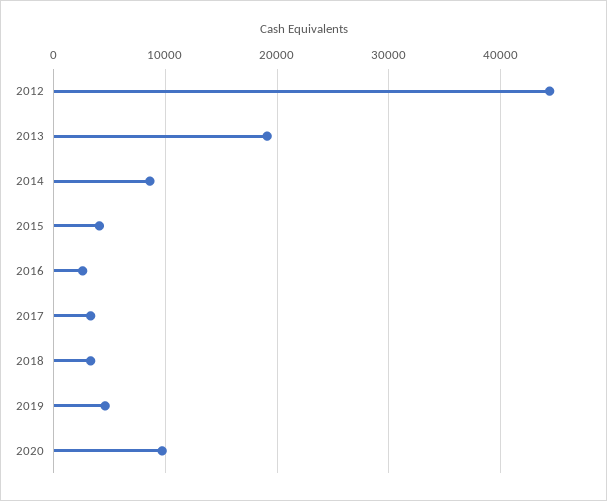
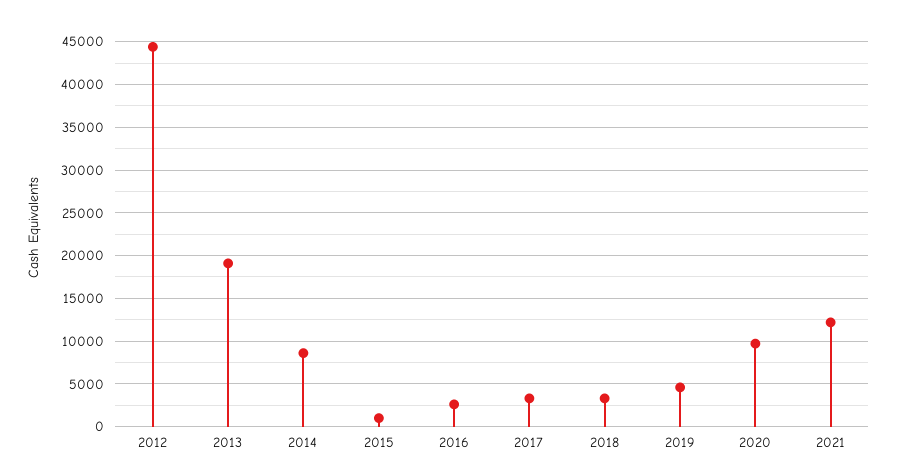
2015: 4000 -> 1000
2021: none -> 12000

